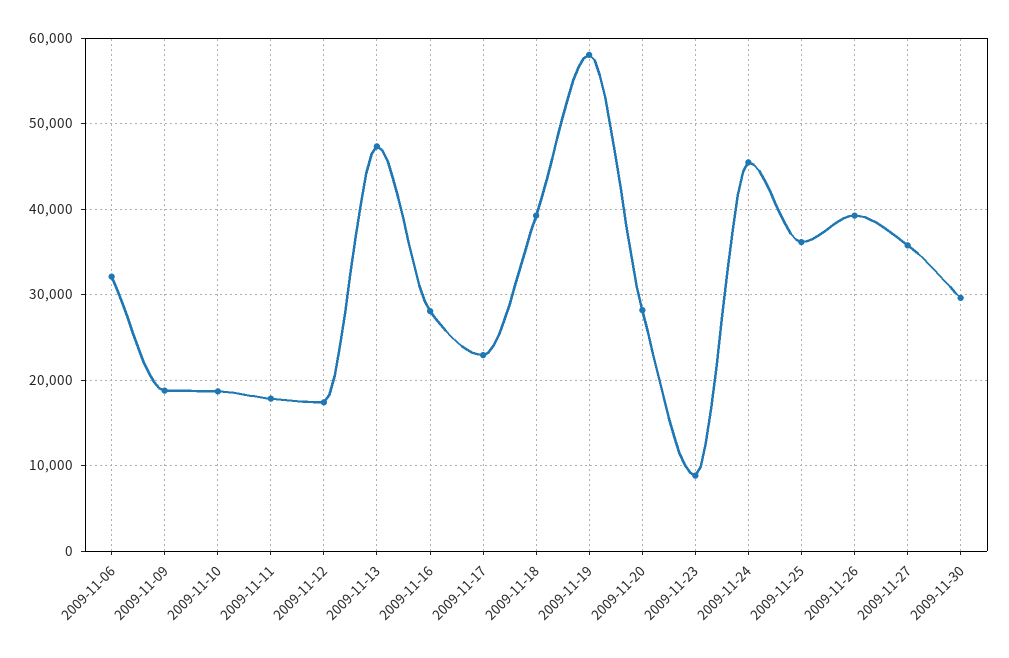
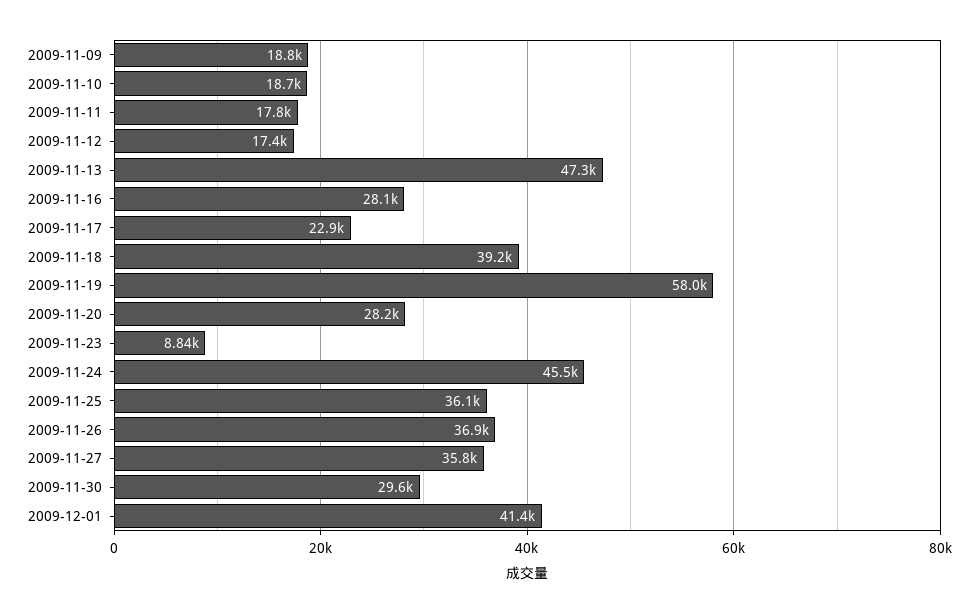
2009-11-06: 32000 -> none
2009-11-26: 39000 -> 36900
2009-12-01: none -> 41400

